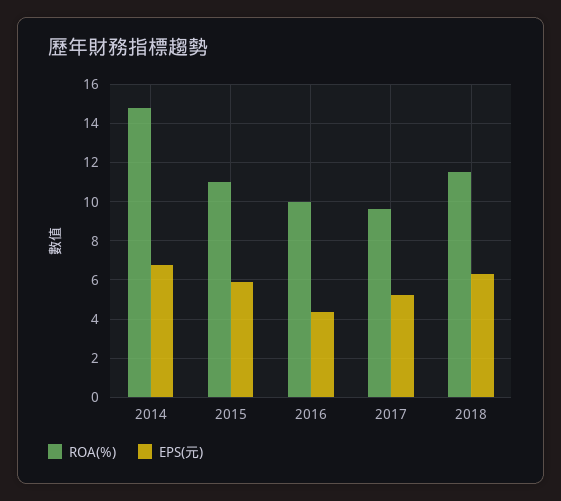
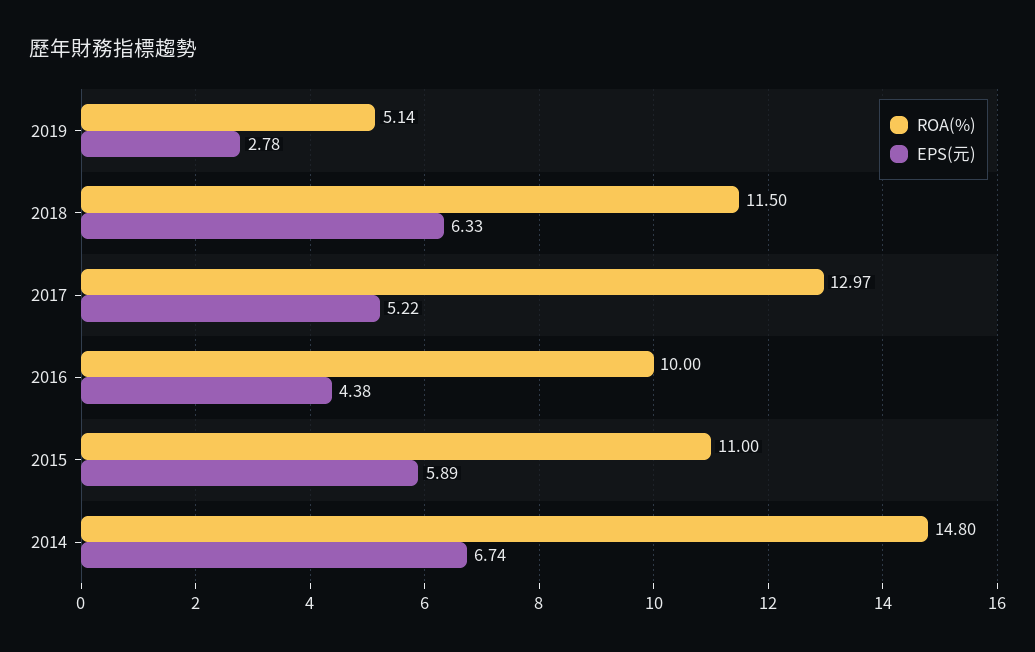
ROA(%), 2017: 9.5 -> 12.97
ROA(%), 2019: none -> 5.14
EPS(元), 2019: none -> 2.78

